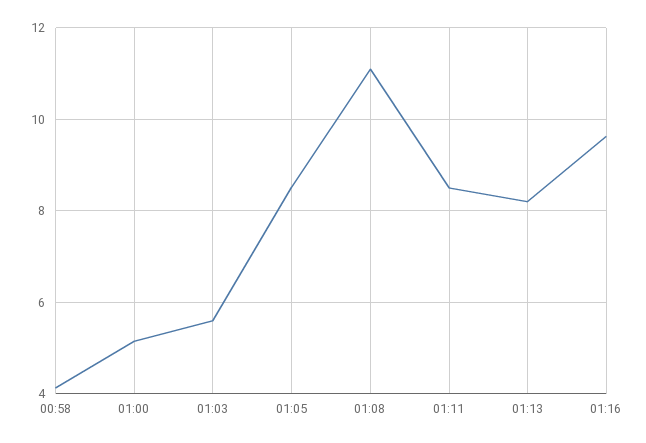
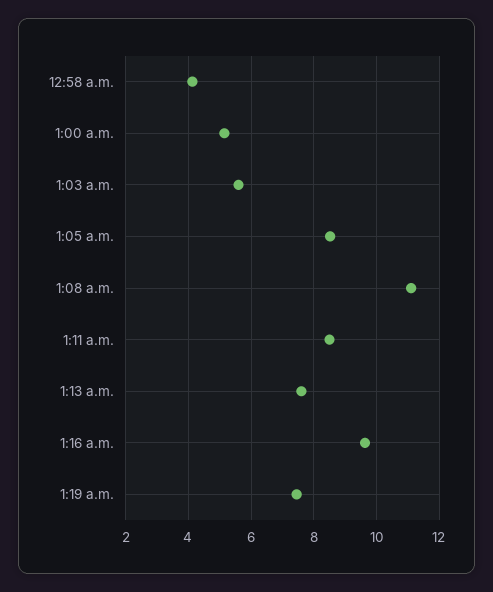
01:13: 8.2 -> 7.6
1:19 a.m.: none -> 7.4

